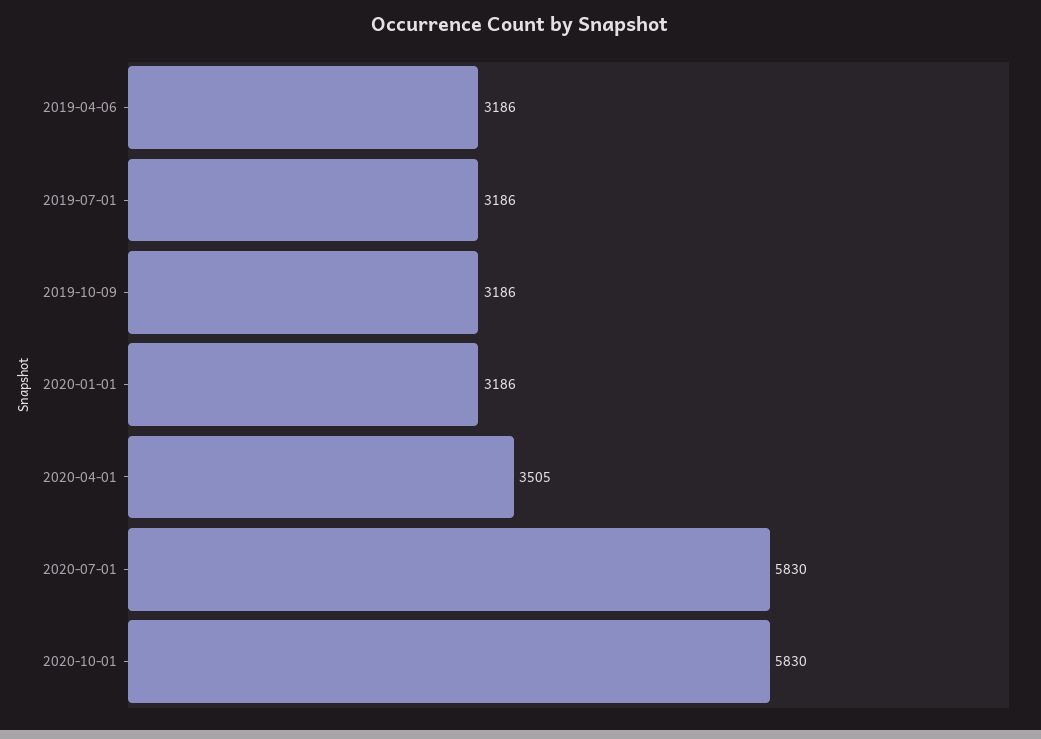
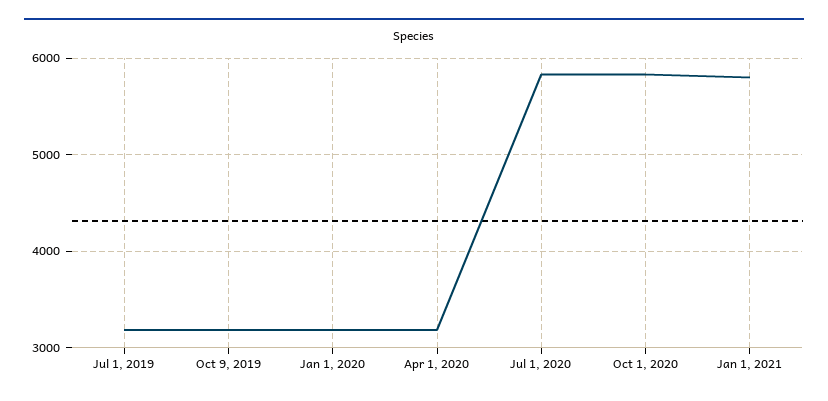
2019-04-06: 3186 -> none
2020-04-01: 3505 -> 3200
Jan 1, 2021: none -> 5800

